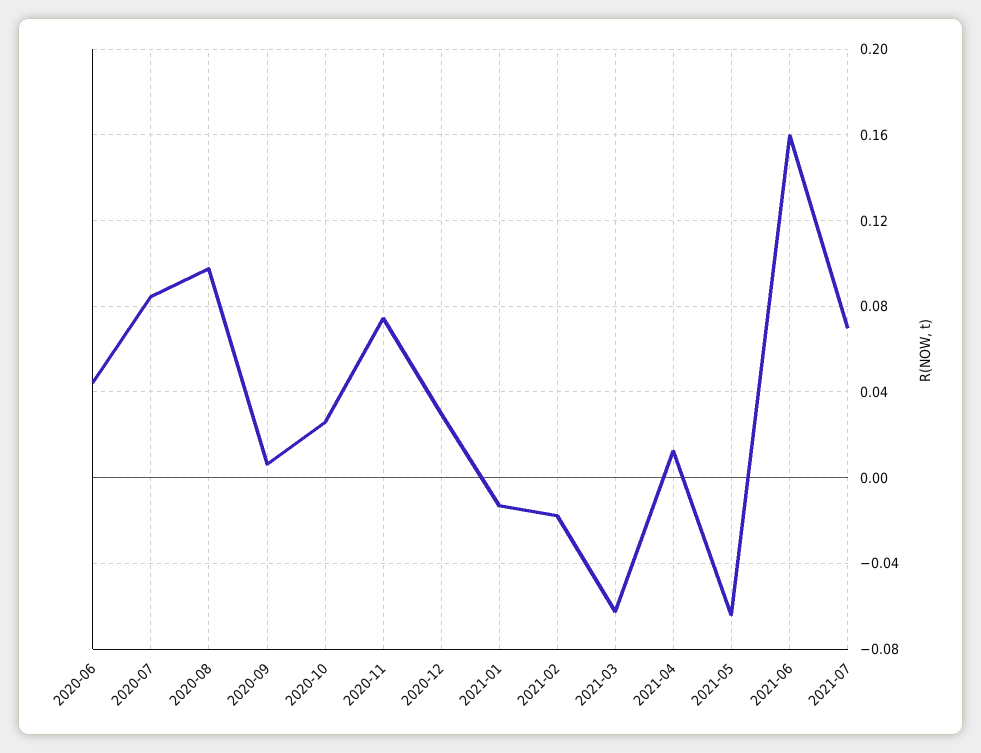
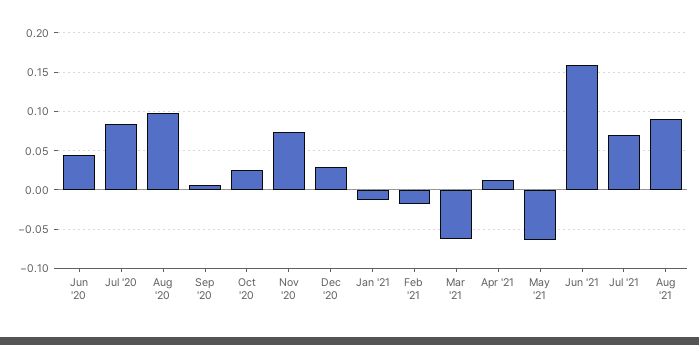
Aug '21: none -> 0.09

